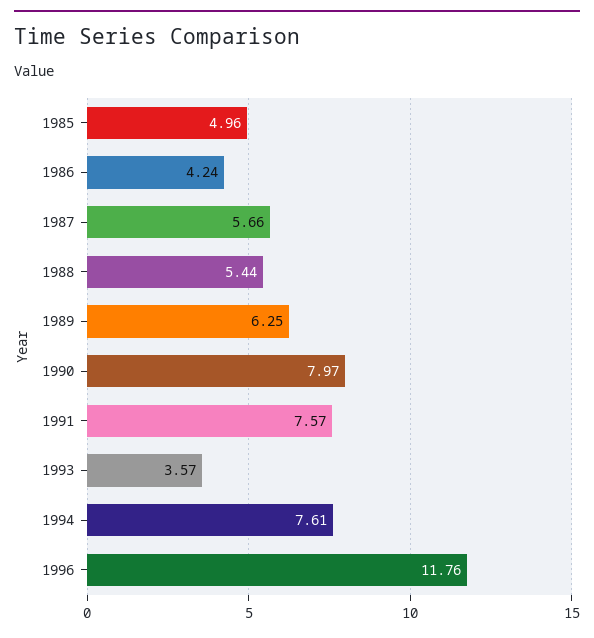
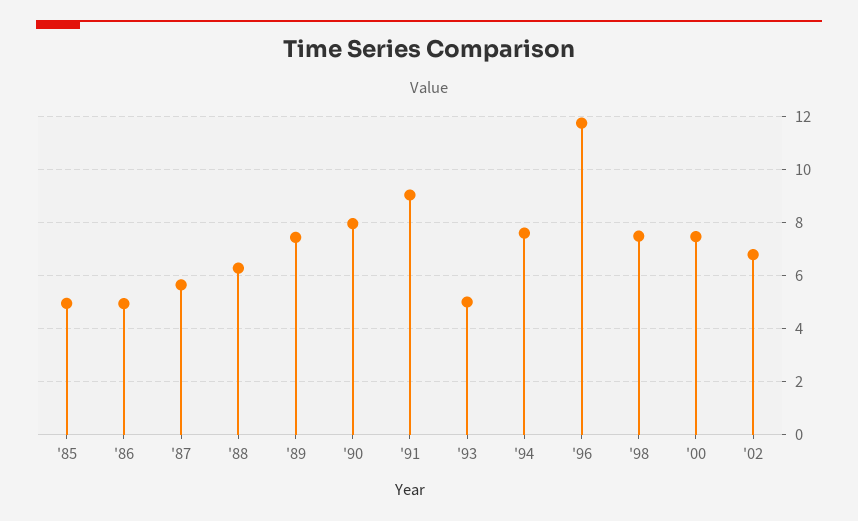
1986: 4.24 -> 5
1988: 5.44 -> 6.25
1989: 6.25 -> 7.5
1991: 7.57 -> 9
1993: 3.57 -> 5
'98: none -> 7.5
'00: none -> 7.5
'02: none -> 6.75

